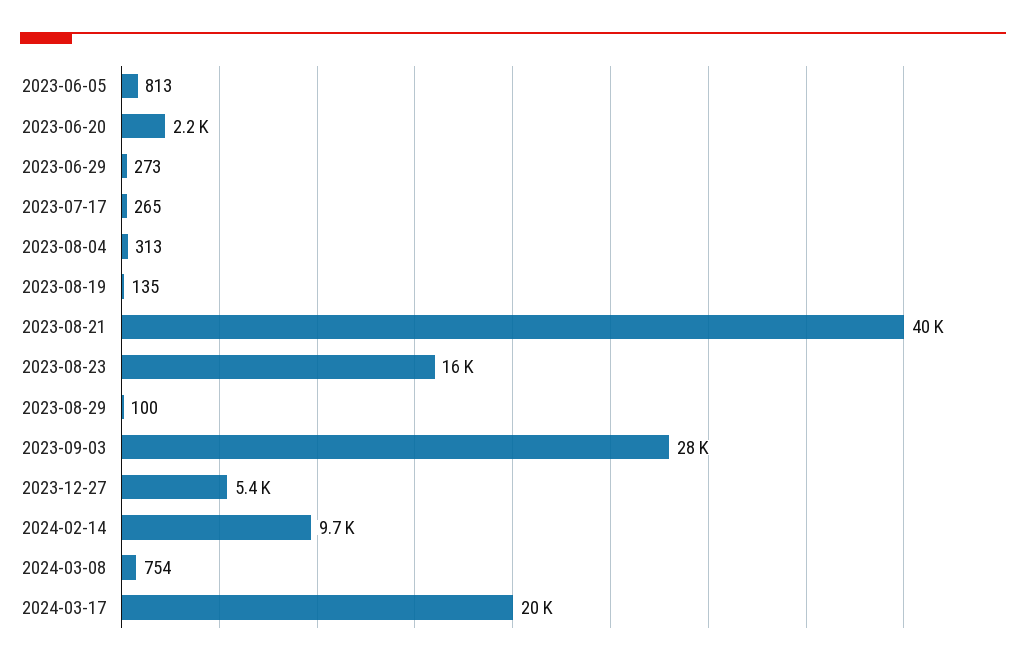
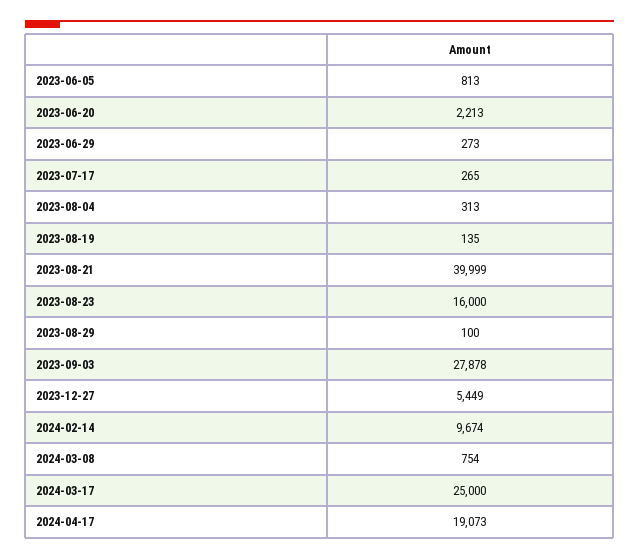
2024-03-17: 20000 -> 25000
2024-04-17: none -> 19073

